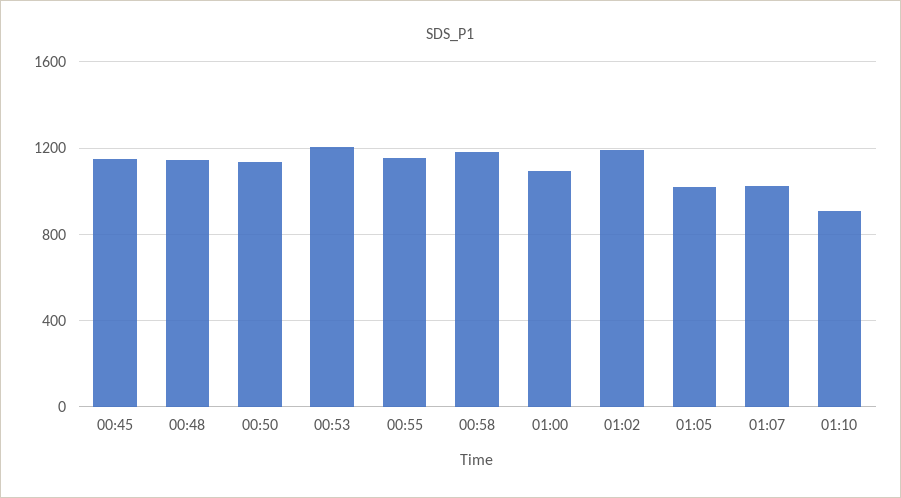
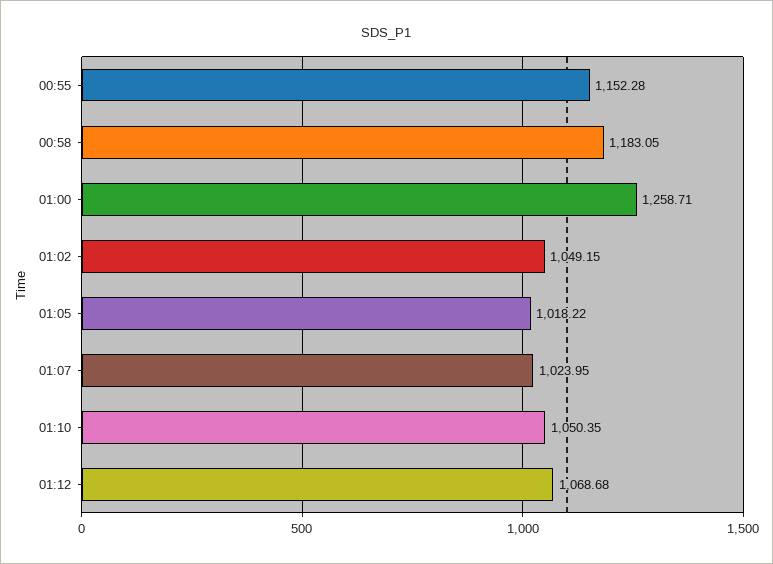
00:45: 1150 -> none
00:48: 1150 -> none
00:50: 1150 -> none
00:53: 1200 -> none
01:00: 1100 -> 1258.71
01:02: 1200 -> 1049.15
01:10: 900 -> 1050.35
01:12: none -> 1068.68

